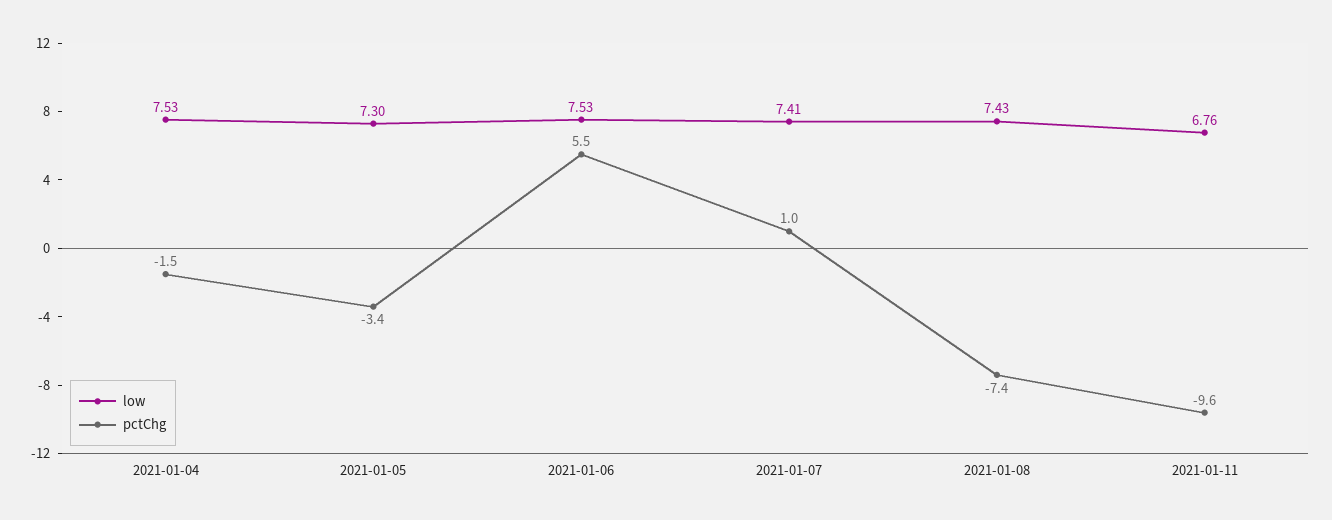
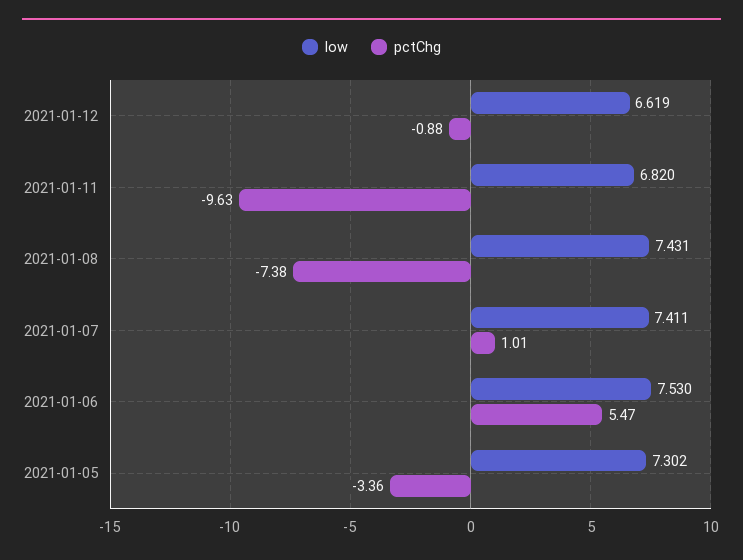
low, 2021-01-04: 7.53 -> none
pctChg, 2021-01-04: -1.5 -> none
low, 2021-01-11: 6.76 -> 6.82
low, 2021-01-12: none -> 6.619
pctChg, 2021-01-12: none -> -0.88

